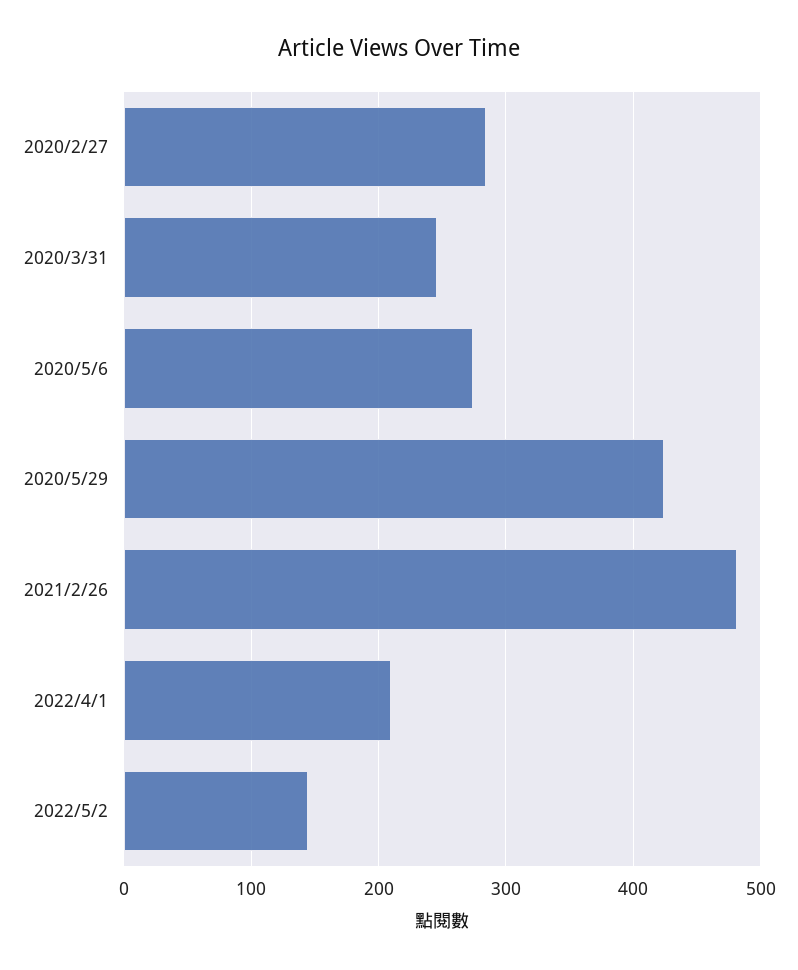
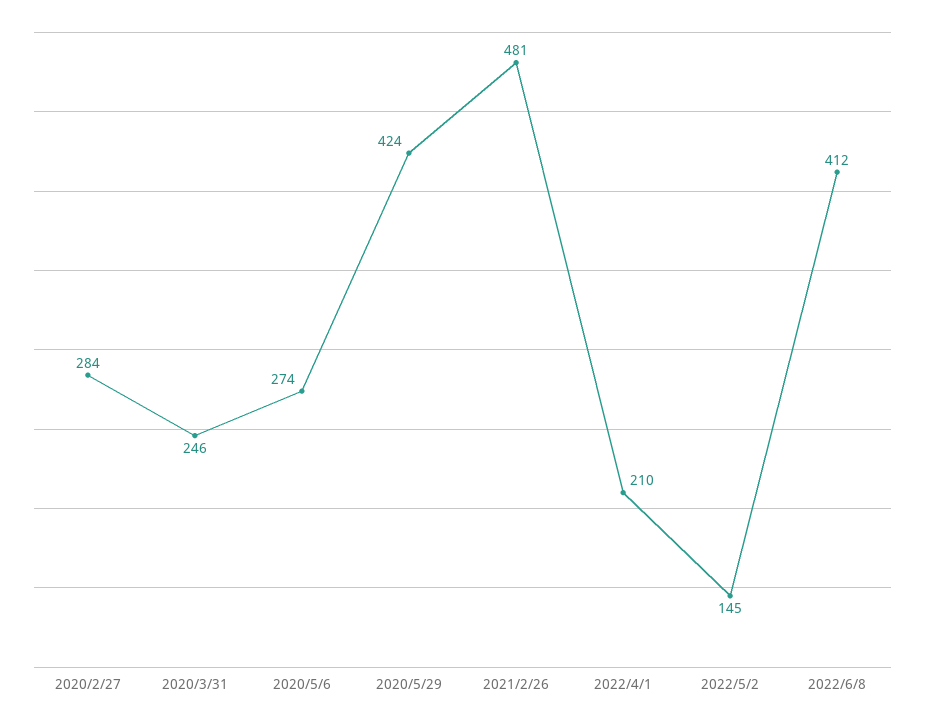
2022/6/8: none -> 412

